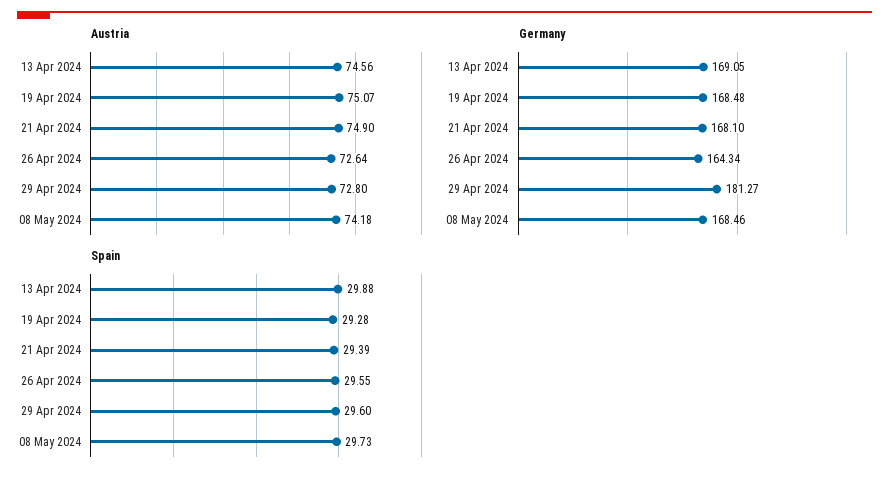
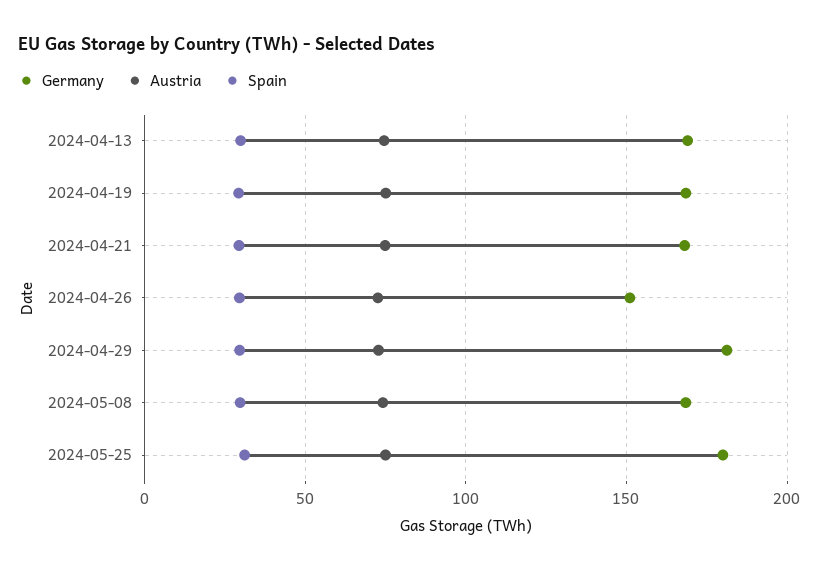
Germany, 26 Apr 2024: 164.34 -> 150
Germany, 2024-05-25: none -> 180
Austria, 2024-05-25: none -> 75
Spain, 2024-05-25: none -> 30

